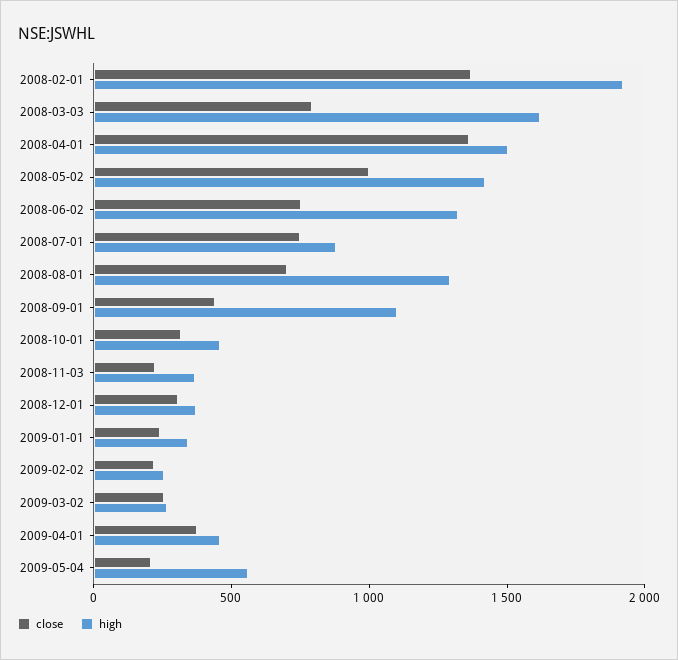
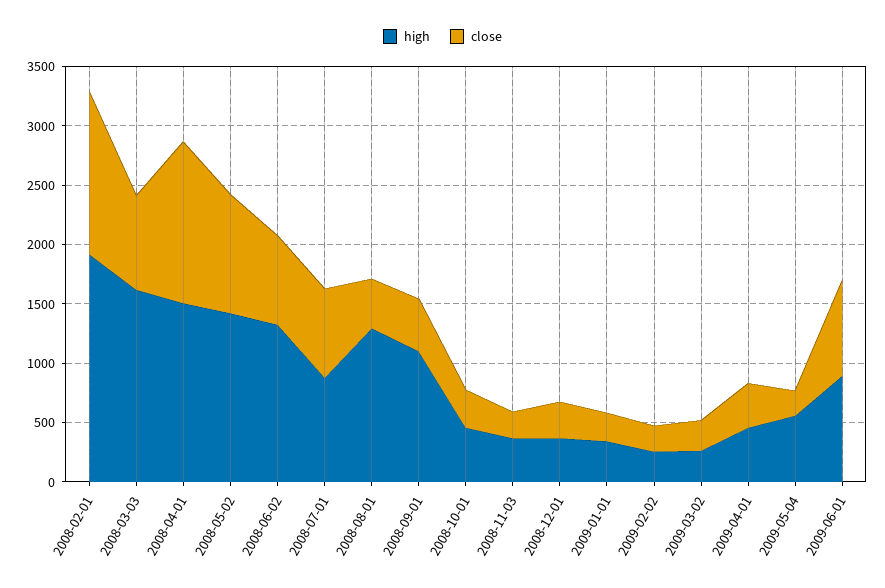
close, 2008-08-01: 700 -> 400
high, 2009-06-01: none -> 900
close, 2009-06-01: none -> 800

